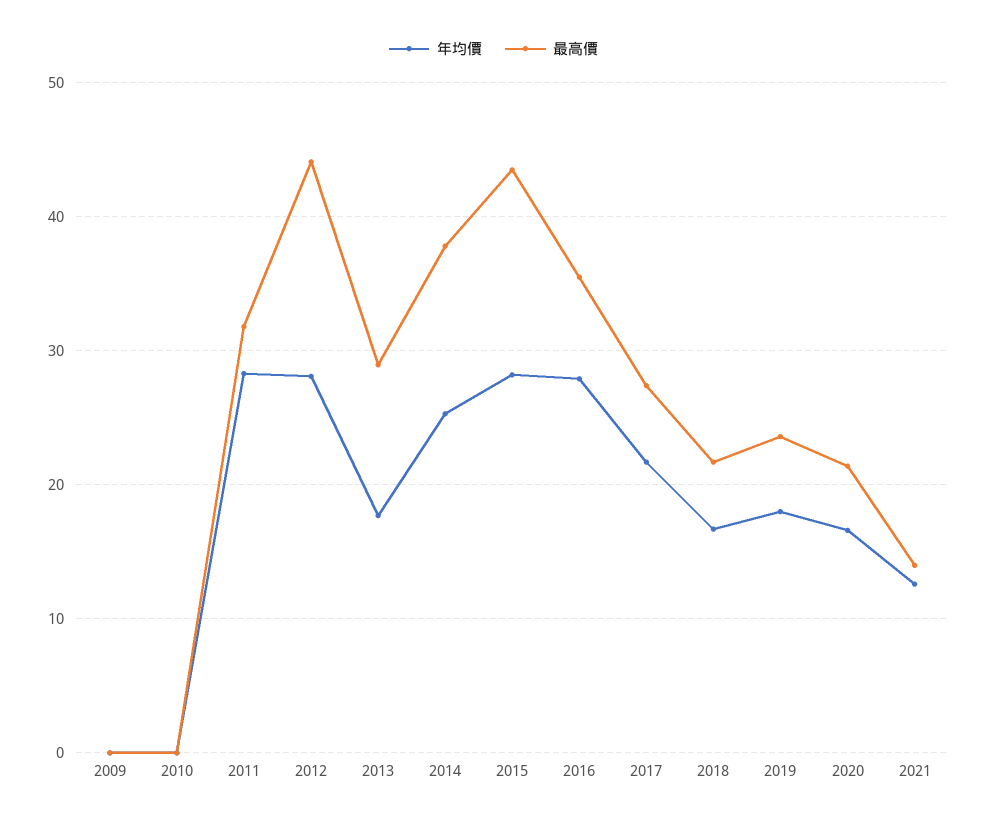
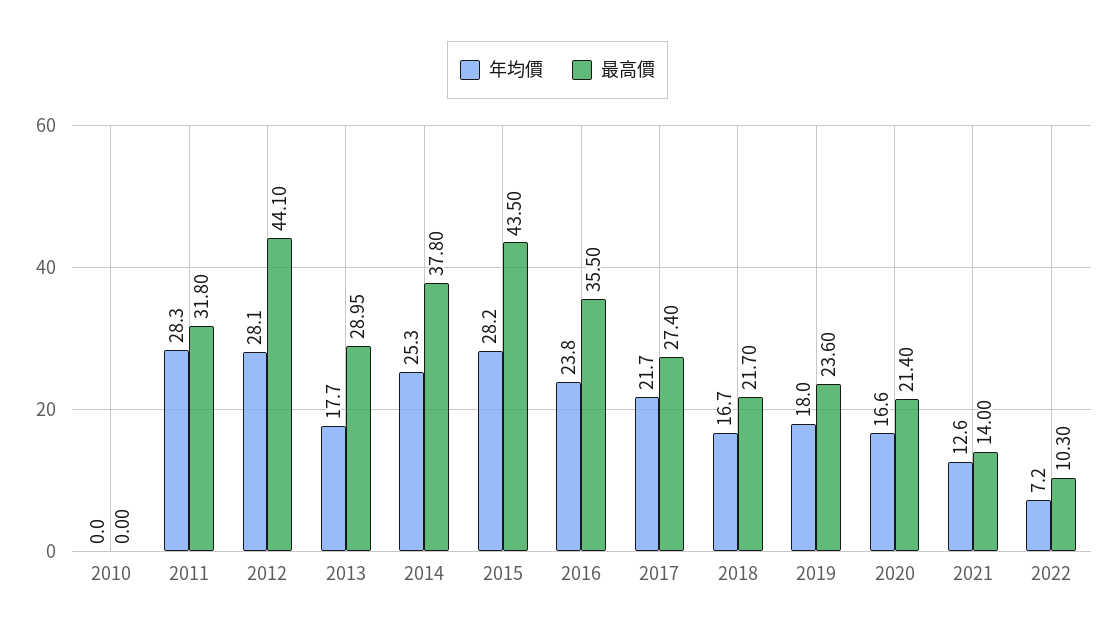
年均價, 2009: 0 -> none
最高價, 2009: 0 -> none
年均價, 2016: 28 -> 23.8
年均價, 2022: none -> 7.2
最高價, 2022: none -> 10.3

